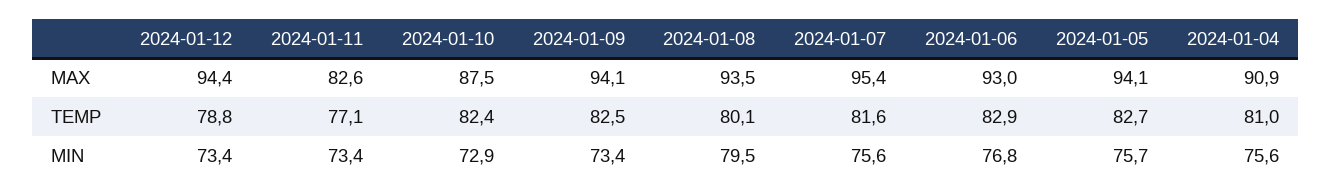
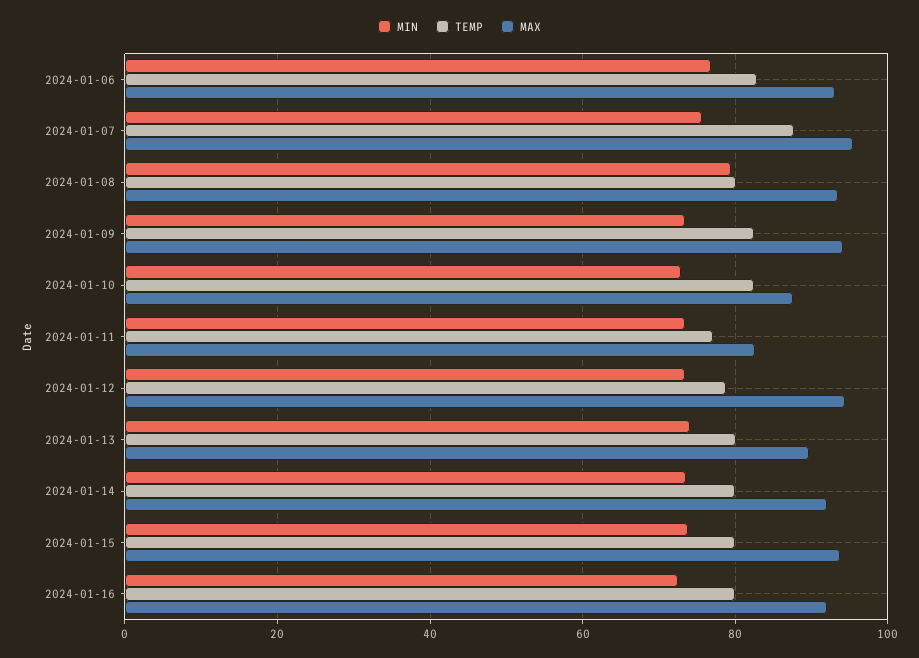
MAX, 2024-01-05: 94.1 -> none
MAX, 2024-01-04: 90.9 -> none
TEMP, 2024-01-07: 81.6 -> 88
TEMP, 2024-01-05: 82.7 -> none
TEMP, 2024-01-04: 81 -> none
MIN, 2024-01-05: 75.7 -> none
MIN, 2024-01-04: 75.6 -> none
MIN, 2024-01-13: none -> 74
TEMP, 2024-01-13: none -> 80
MAX, 2024-01-13: none -> 90
MIN, 2024-01-14: none -> 74
TEMP, 2024-01-14: none -> 80
MAX, 2024-01-14: none -> 92
MIN, 2024-01-15: none -> 74
TEMP, 2024-01-15: none -> 80
MAX, 2024-01-15: none -> 94
MIN, 2024-01-16: none -> 72
TEMP, 2024-01-16: none -> 80
MAX, 2024-01-16: none -> 92

